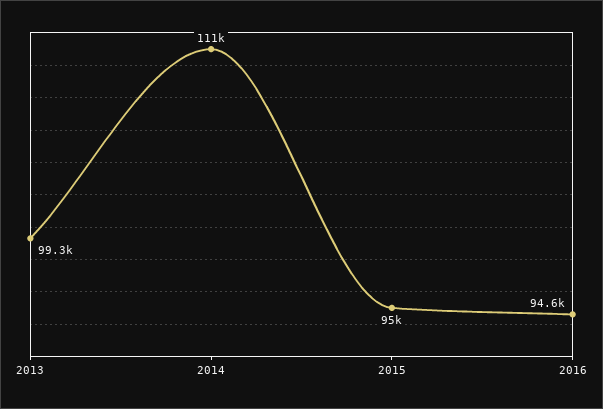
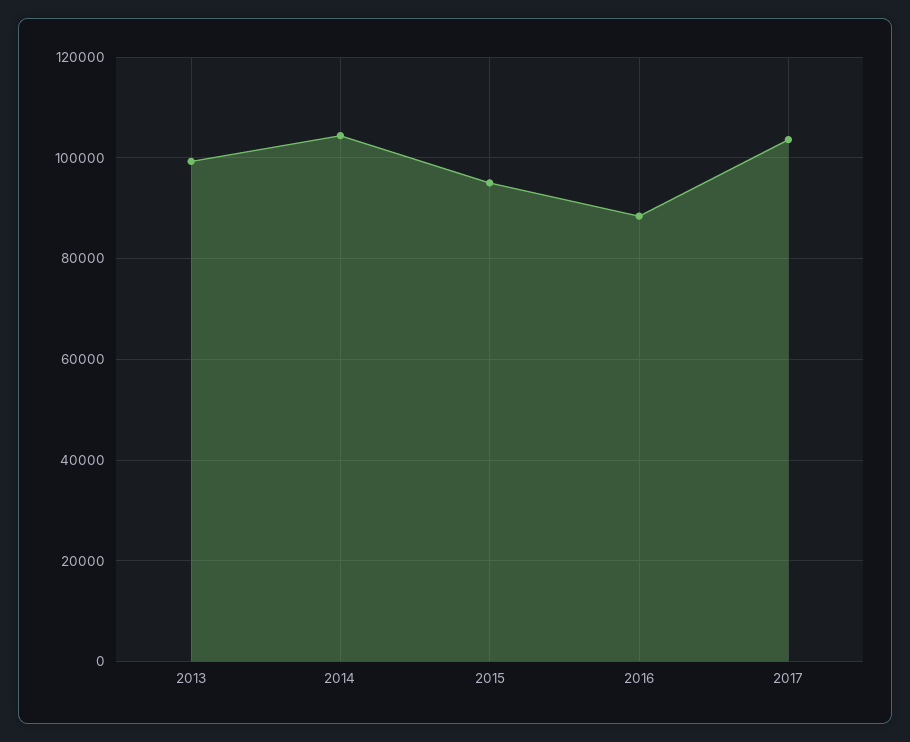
2014: 111000 -> 104000
2016: 94600 -> 88000
2017: none -> 104000

